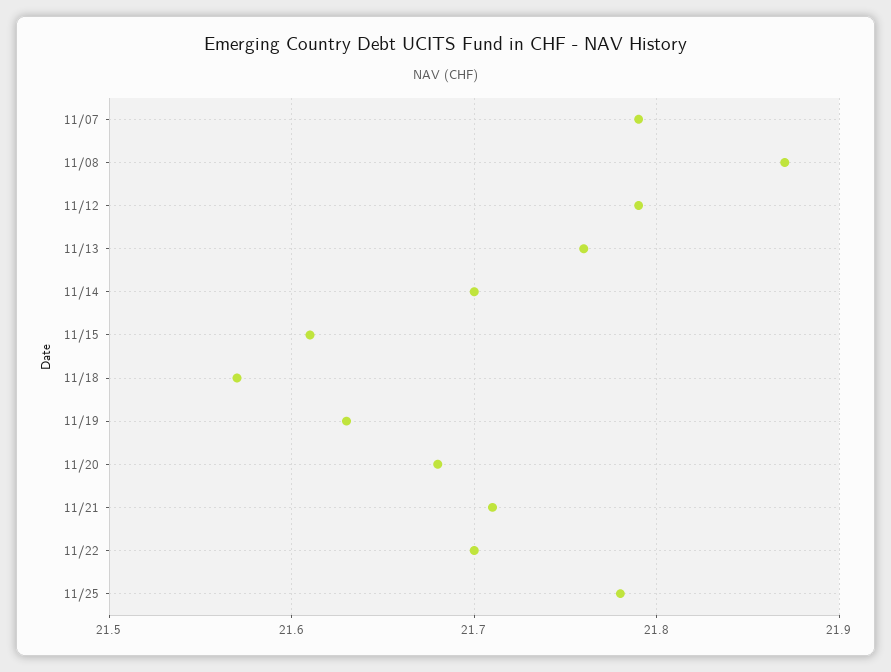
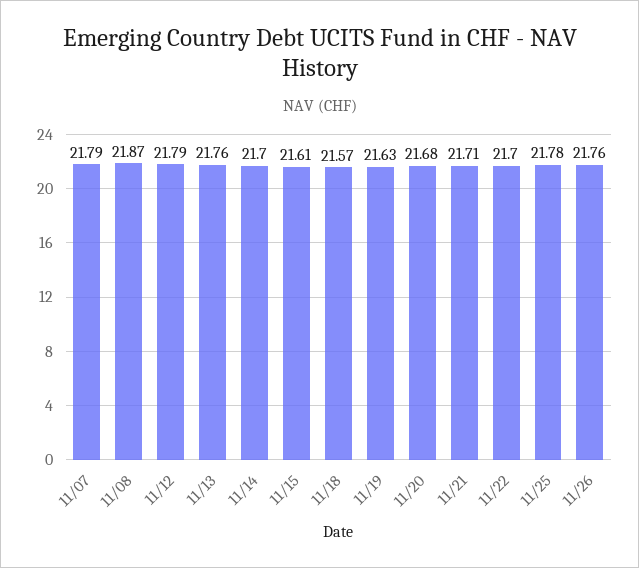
11/26: none -> 21.76

